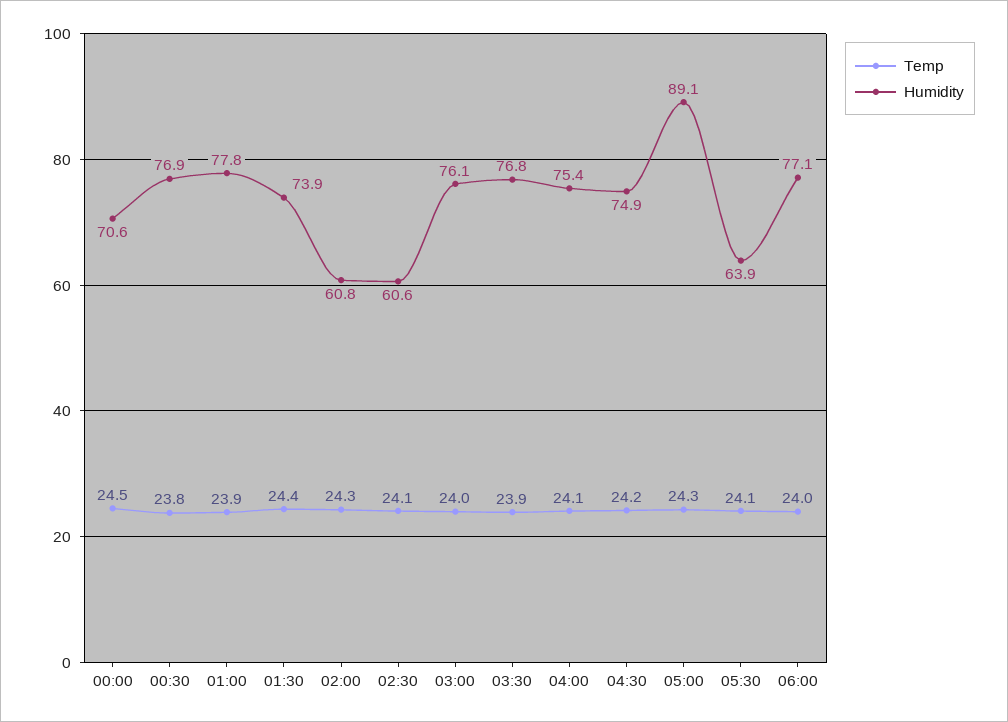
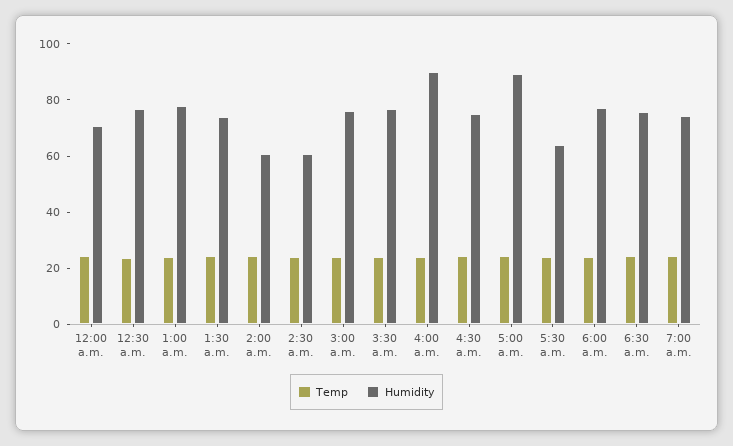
Humidity, 04:00: 75.4 -> 90
Temp, 6:30 a.m.: none -> 25
Humidity, 6:30 a.m.: none -> 75
Temp, 7:00 a.m.: none -> 25
Humidity, 7:00 a.m.: none -> 75

